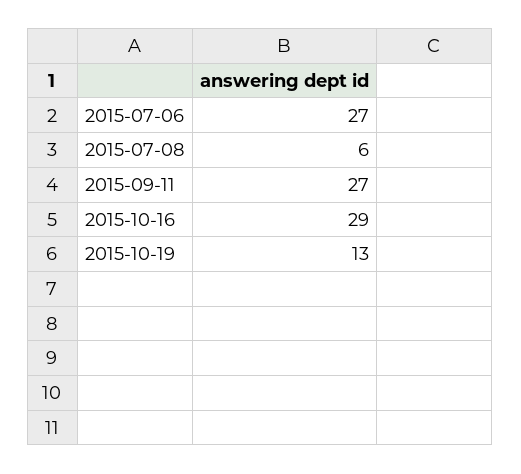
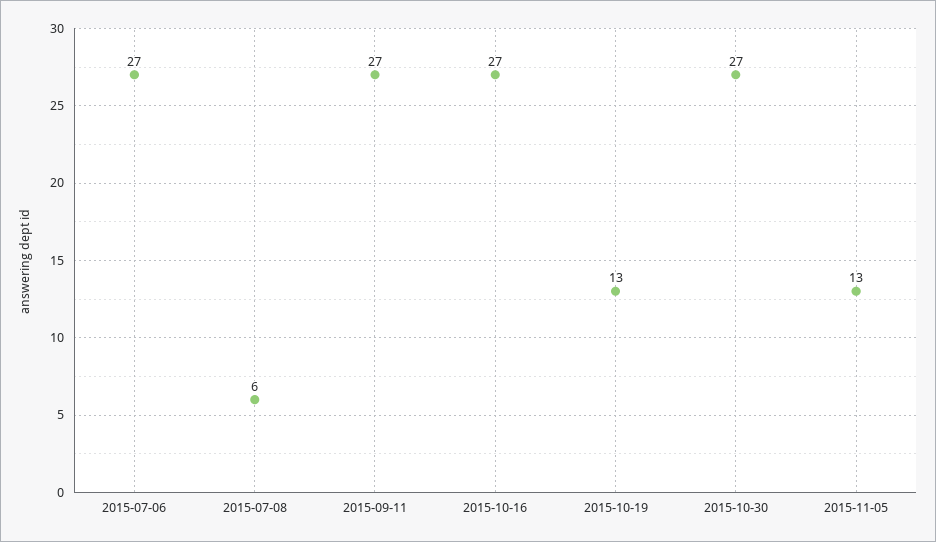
2015-10-16: 29 -> 27
2015-10-30: none -> 27
2015-11-05: none -> 13

